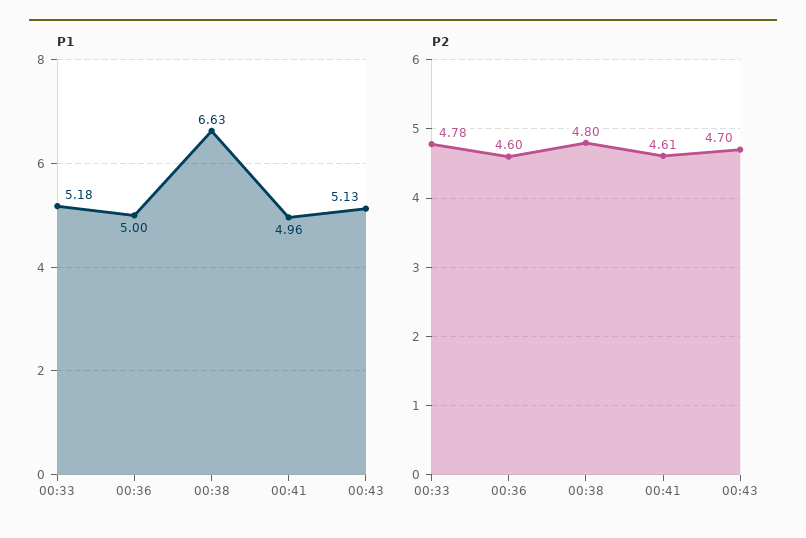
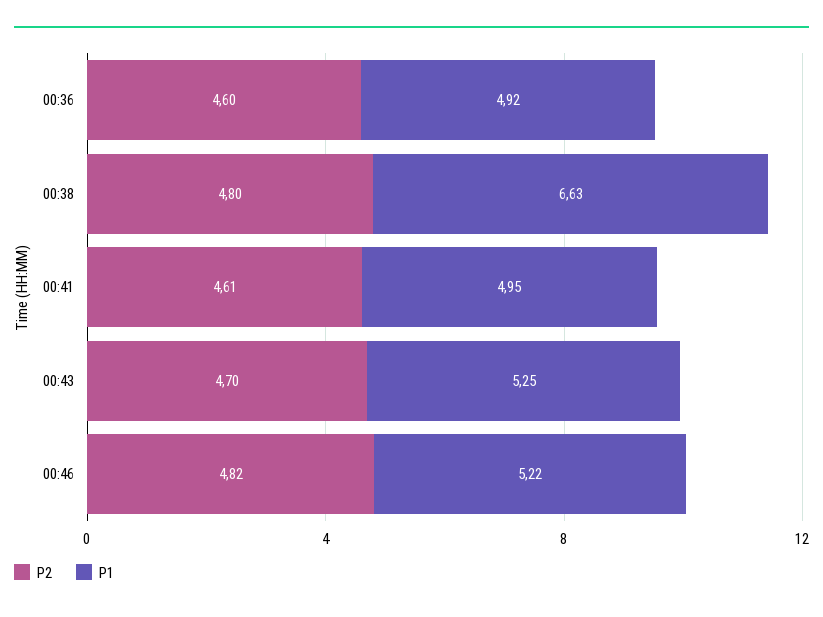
P1, 00:33: 5.18 -> none
P1, 00:36: 5 -> 4.92
P1, 00:41: 4.96 -> 4.95
P1, 00:43: 5.13 -> 5.25
P2, 00:33: 4.78 -> none
P2, 00:46: none -> 4.82
P1, 00:46: none -> 5.22

